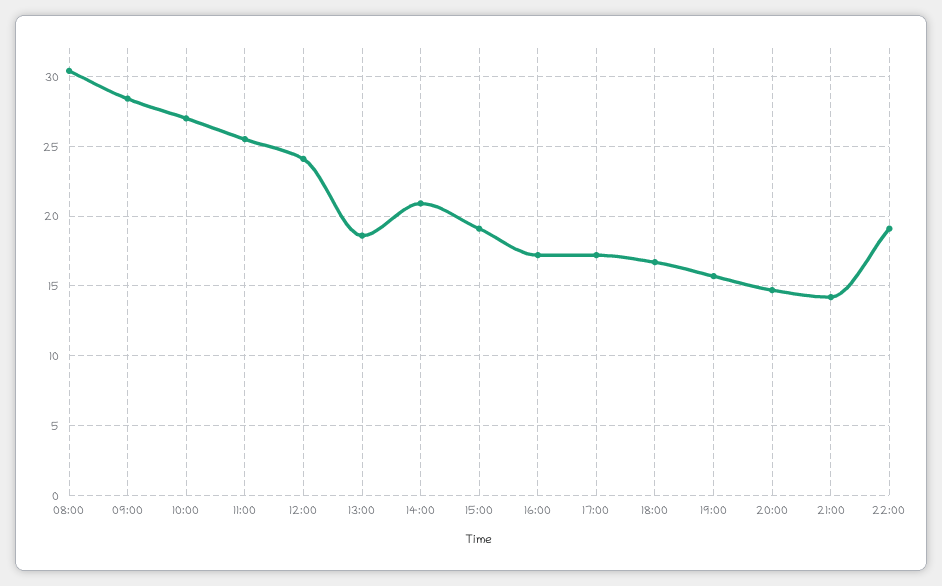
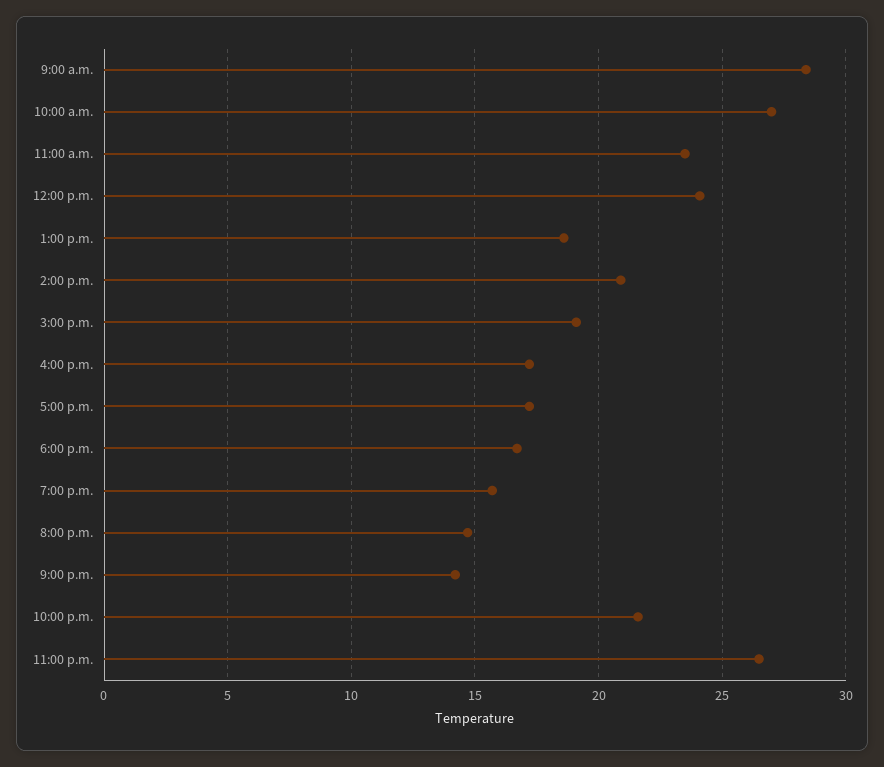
08:00: 30.5 -> none
11:00: 25.5 -> 23.5
22:00: 19 -> 21.5
11:00 p.m.: none -> 26.5

